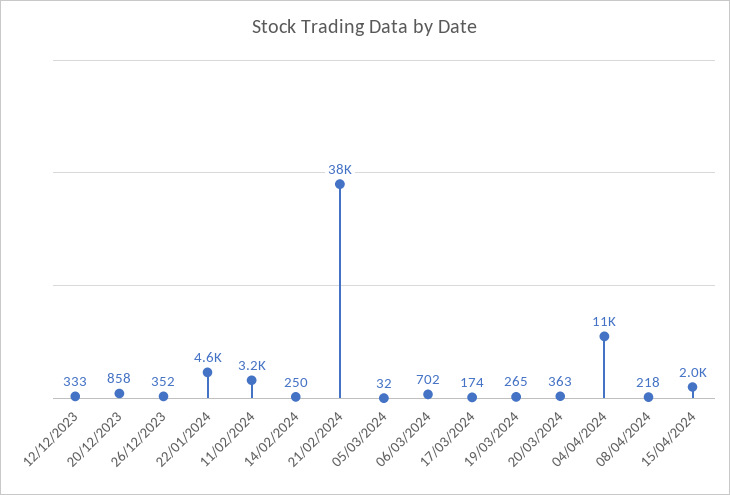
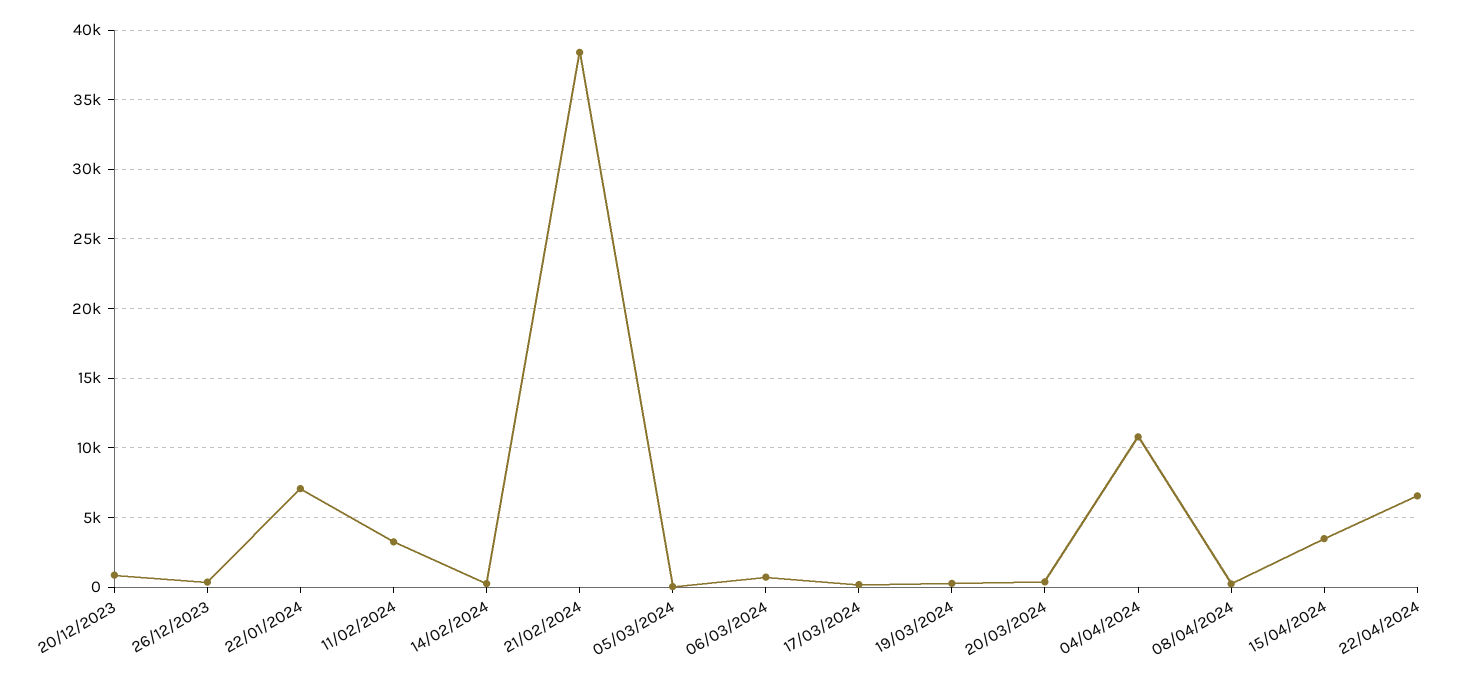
12/12/2023: 333 -> none
22/01/2024: 4600 -> 7000
15/04/2024: 2000 -> 3500
22/04/2024: none -> 6500

